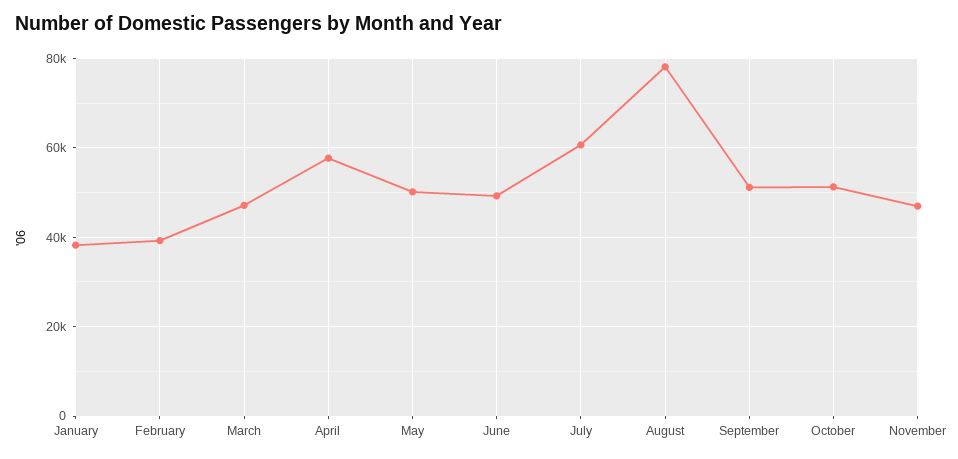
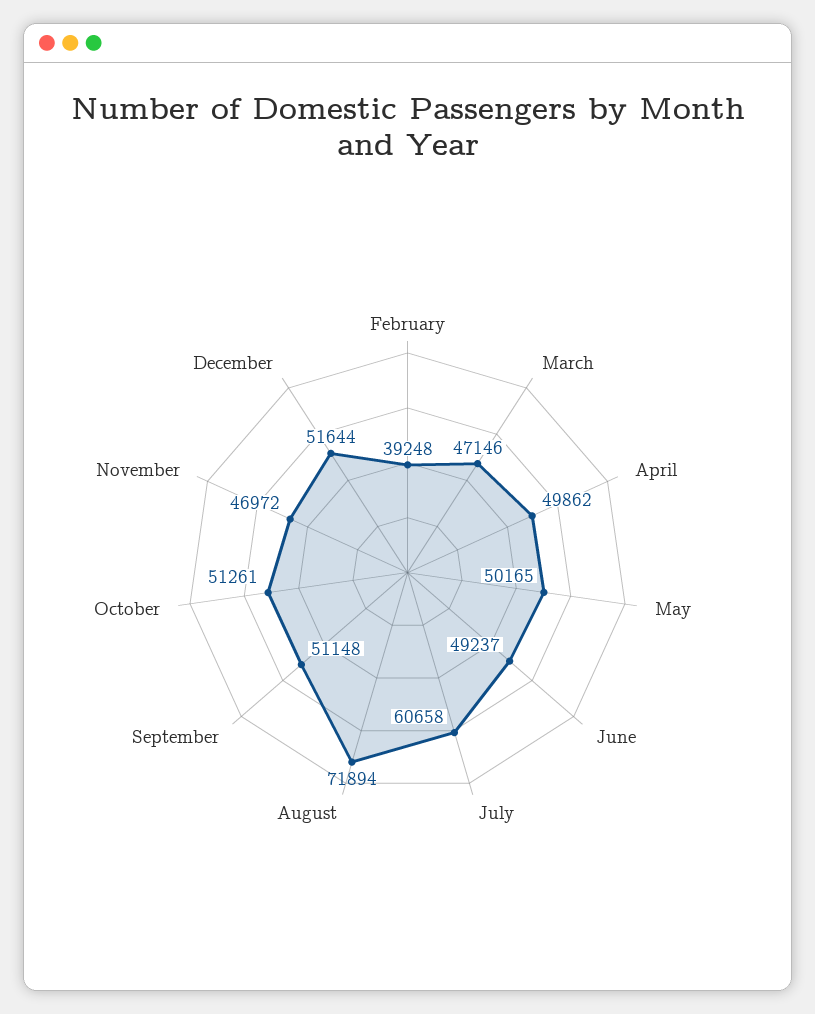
January: 38000 -> none
April: 58000 -> 49862
August: 78000 -> 71894
December: none -> 51644

